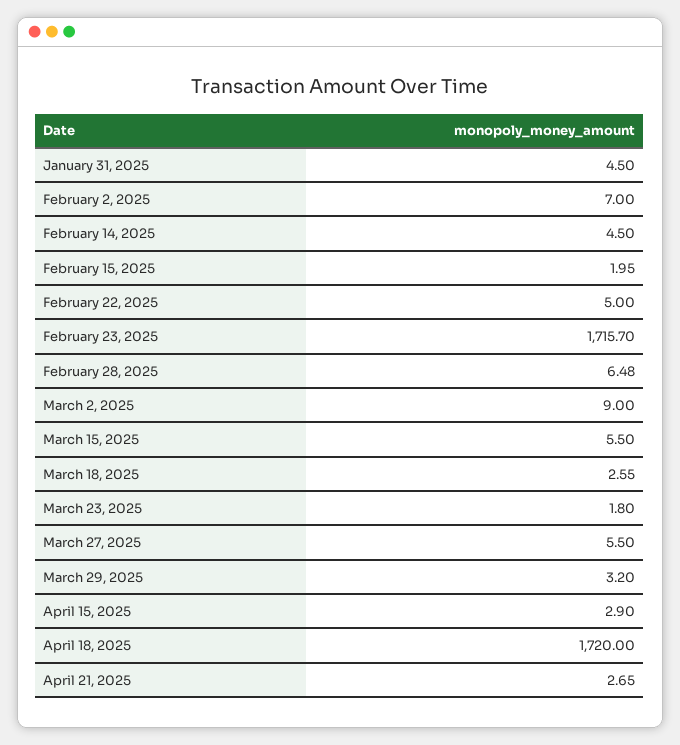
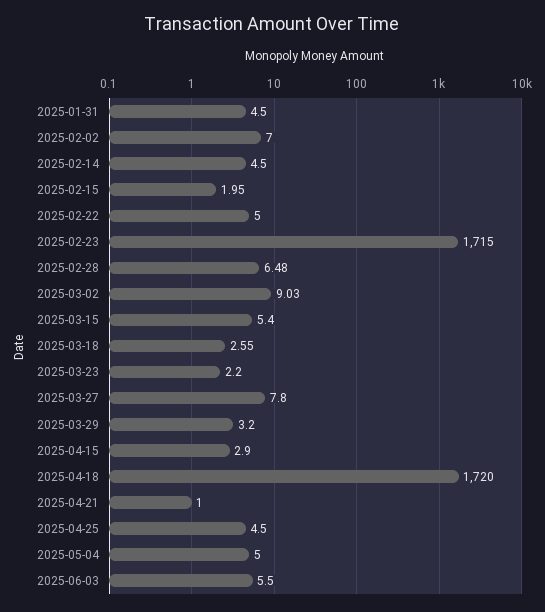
February 23, 2025: 1715.7 -> 1715
March 2, 2025: 9 -> 9.03
March 15, 2025: 5.5 -> 5.4
March 23, 2025: 1.8 -> 2.2
March 27, 2025: 5.5 -> 7.8
April 21, 2025: 2.65 -> 1
2025-04-25: none -> 4.5
2025-05-04: none -> 5
2025-06-03: none -> 5.5

